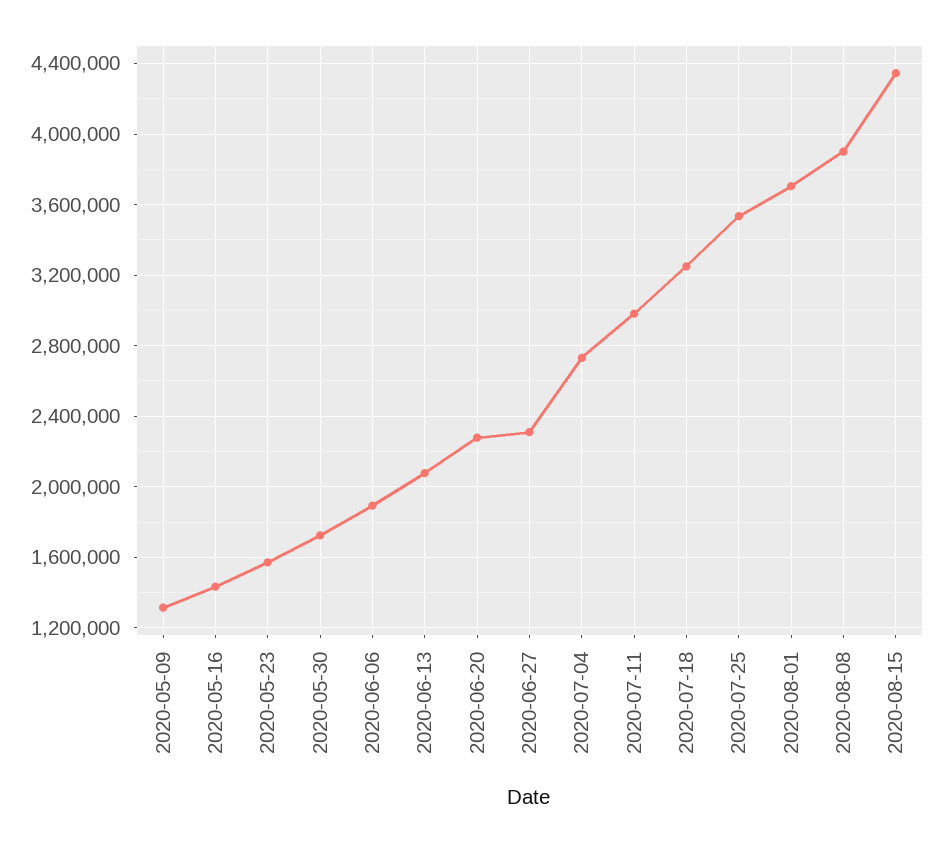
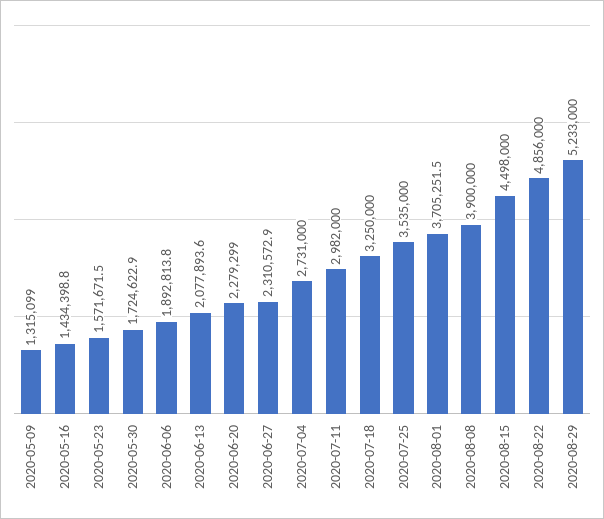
2020-08-15: 4350000 -> 4498000
2020-08-22: none -> 4856000
2020-08-29: none -> 5233000

